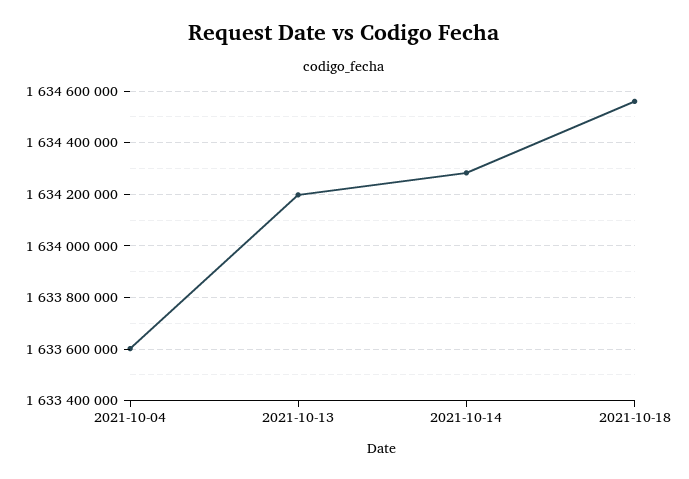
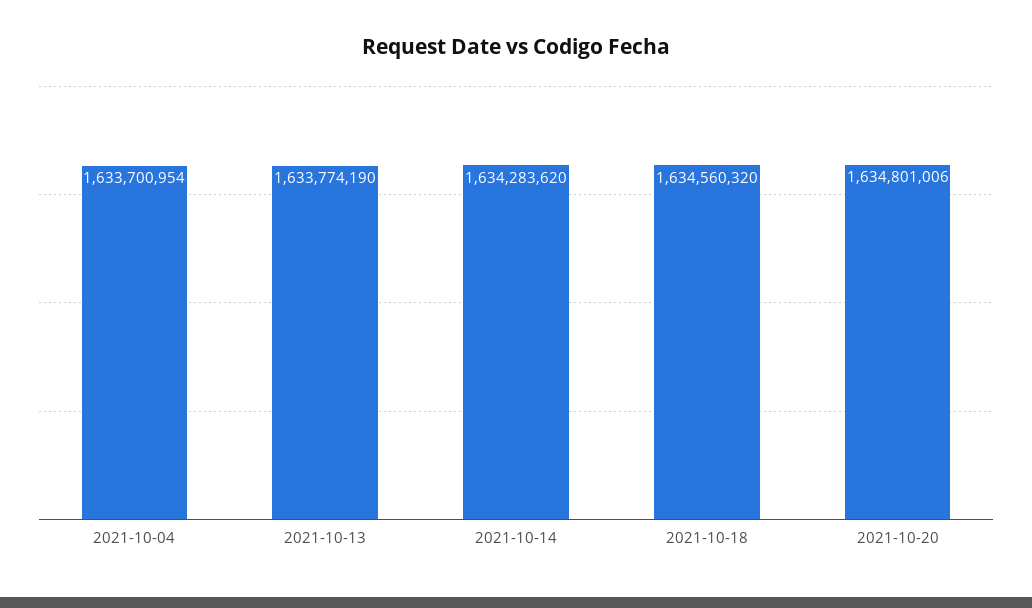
2021-10-04: 1633600000 -> 1633700954
2021-10-13: 1634200000 -> 1633774190
2021-10-20: none -> 1634801006

